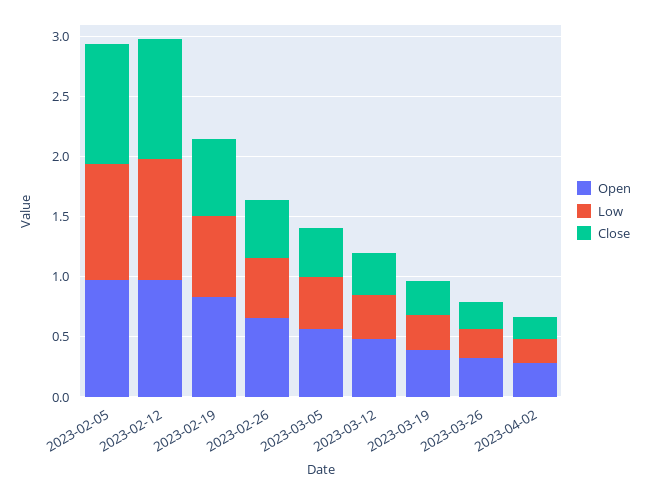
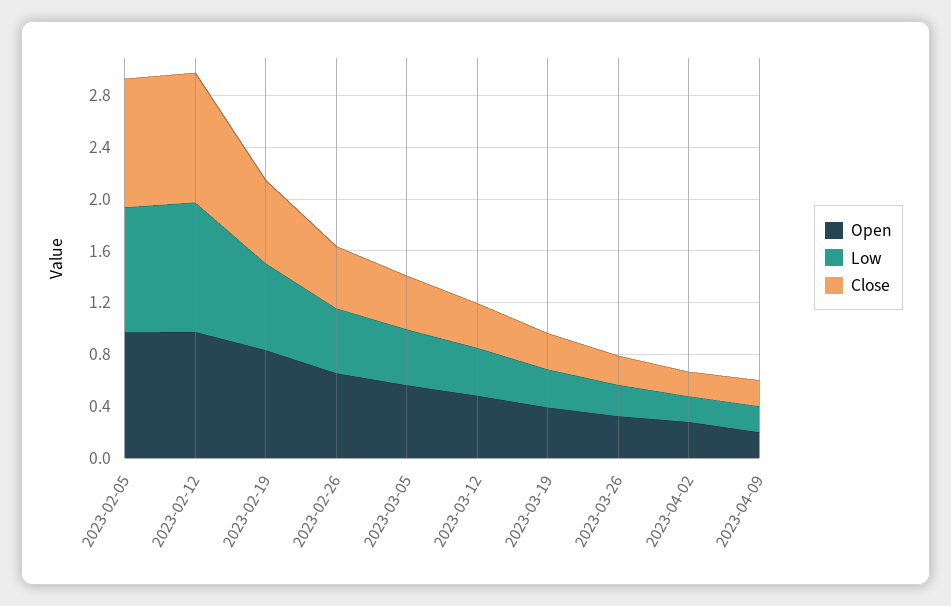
Open, 2023-04-09: none -> 0.2
Low, 2023-04-09: none -> 0.2
Close, 2023-04-09: none -> 0.2

